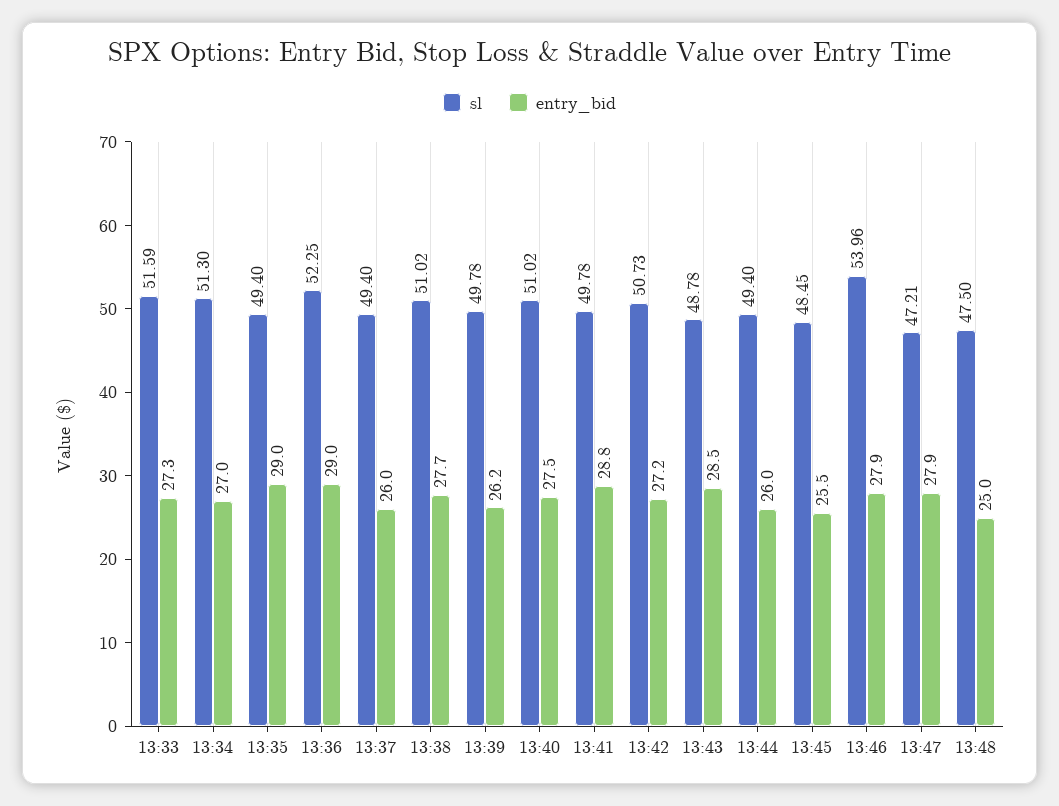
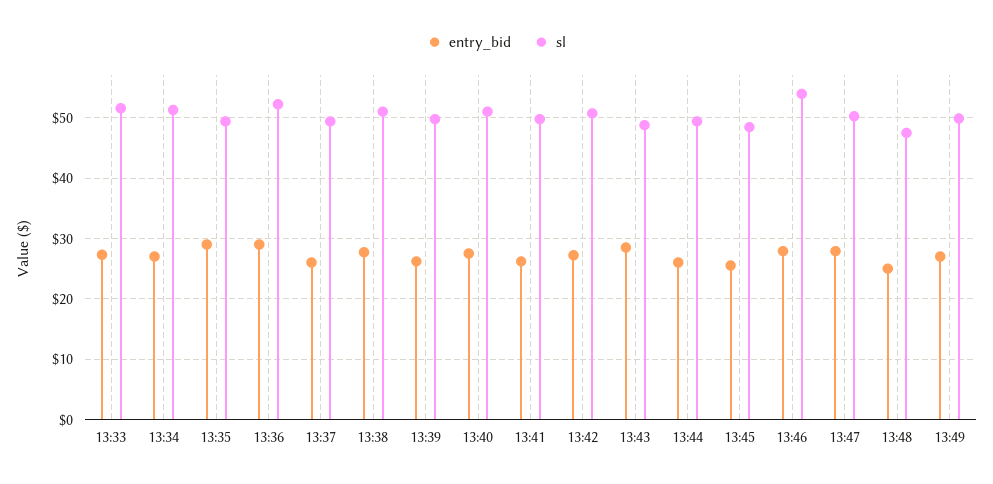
entry_bid, 13:41: 28.8 -> 26
sl, 13:47: 47.21 -> 50
entry_bid, 13:49: none -> 27
sl, 13:49: none -> 50

